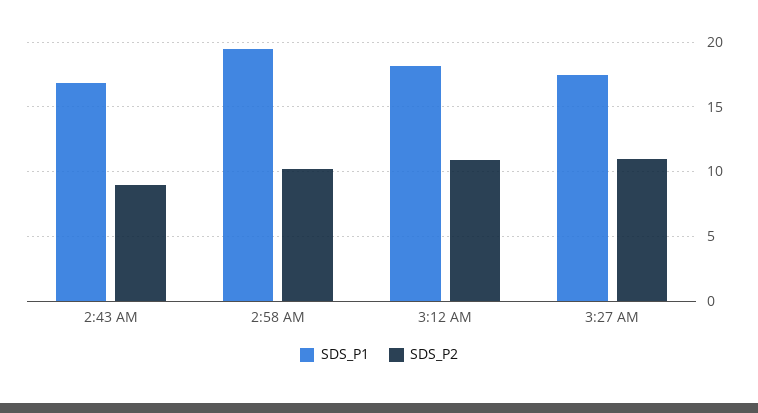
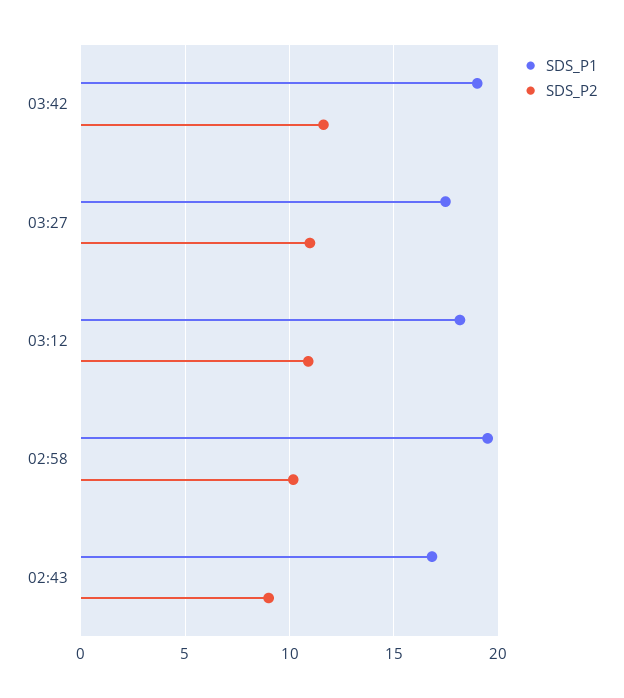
SDS_P1, 03:42: none -> 19
SDS_P2, 03:42: none -> 11.5

